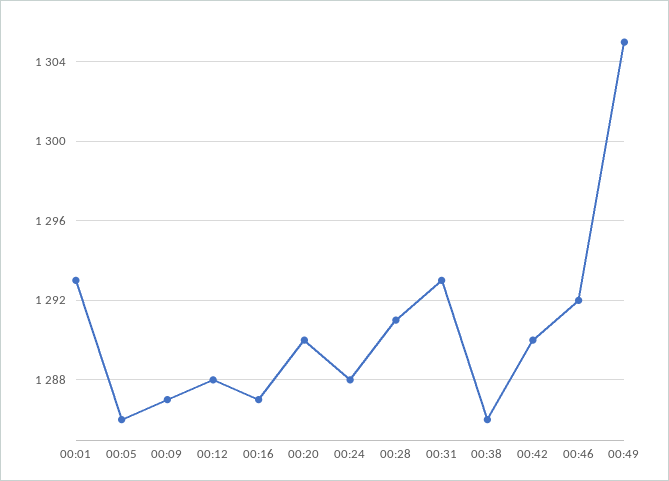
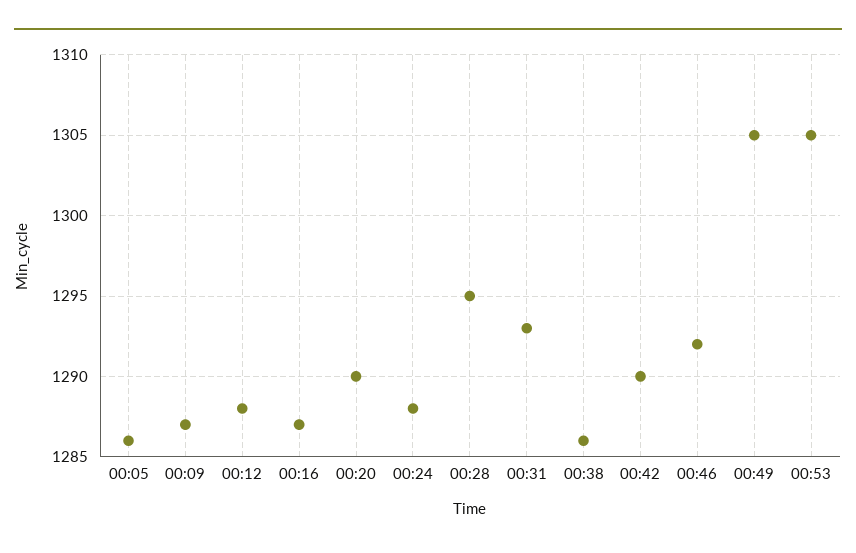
00:01: 1293 -> none
00:28: 1291 -> 1295
00:53: none -> 1305

